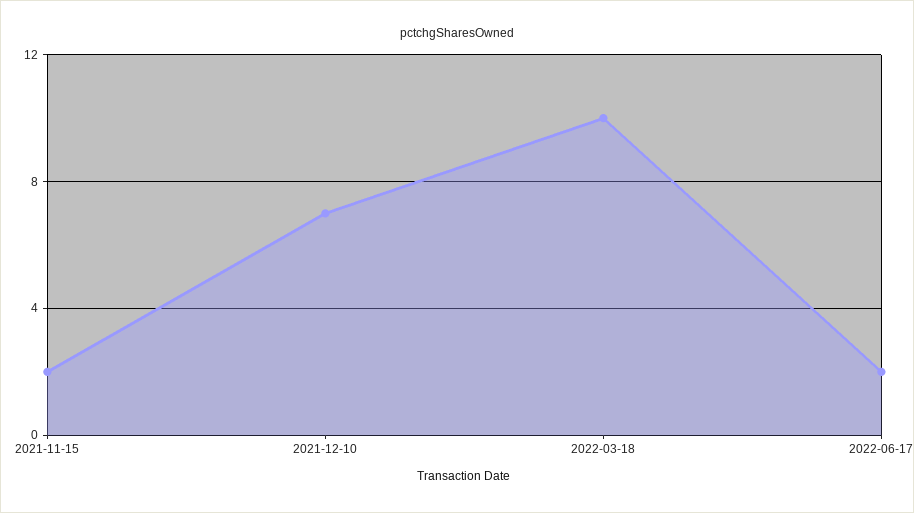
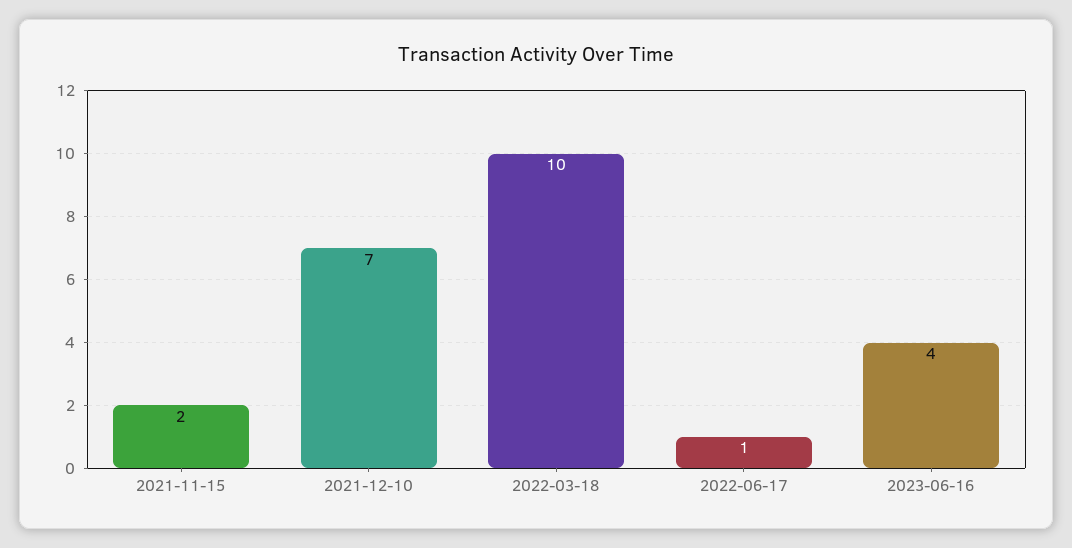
2022-06-17: 2 -> 1
2023-06-16: none -> 4

